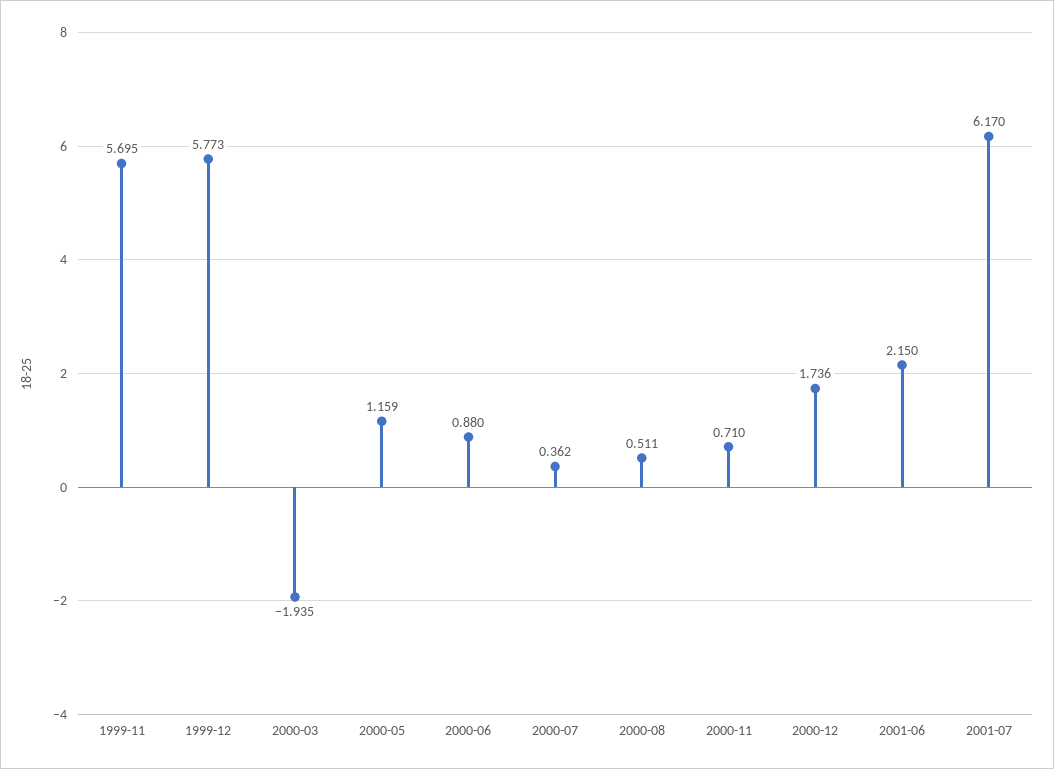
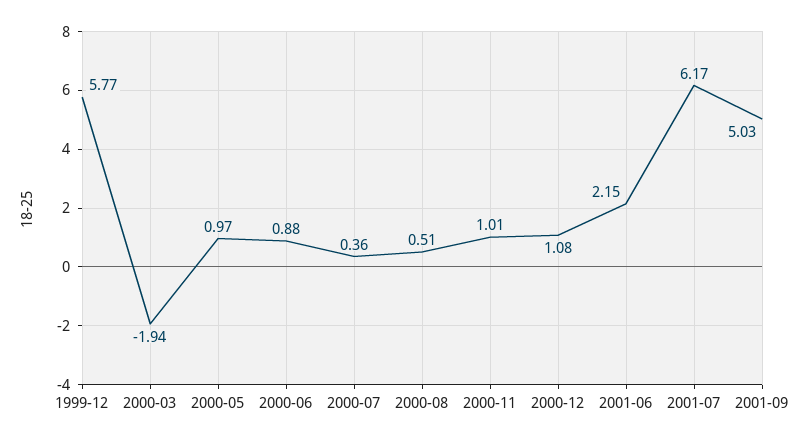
1999-11: 5.695 -> none
2000-05: 1.159 -> 0.97
2000-11: 0.71 -> 1.01
2000-12: 1.736 -> 1.08
2001-09: none -> 5.03

